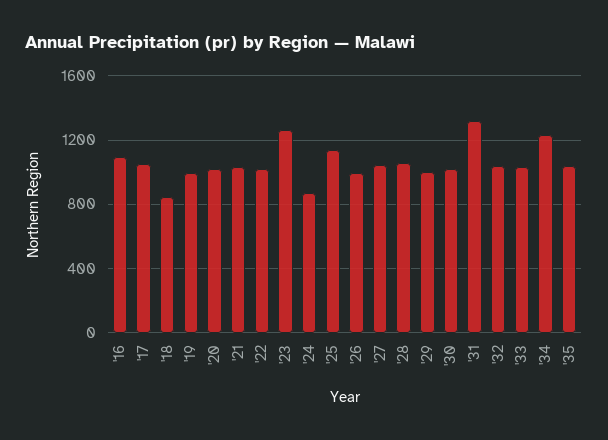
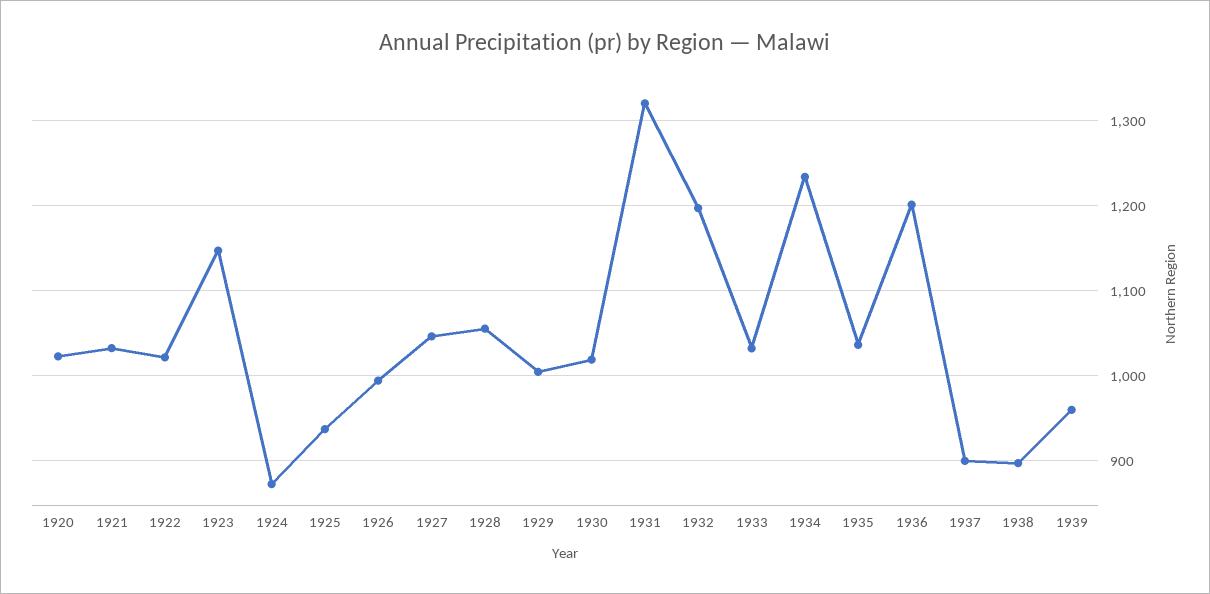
'16: 1100 -> none
'17: 1050 -> none
'18: 850 -> none
'19: 1000 -> none
'23: 1250 -> 1150
'25: 1150 -> 940
'32: 1050 -> 1200
1936: none -> 1200
1937: none -> 900
1938: none -> 900
1939: none -> 960

